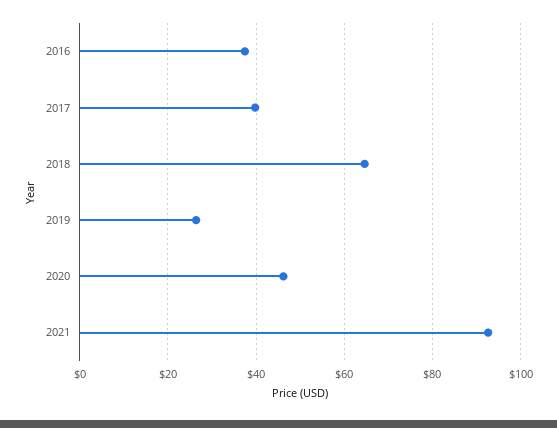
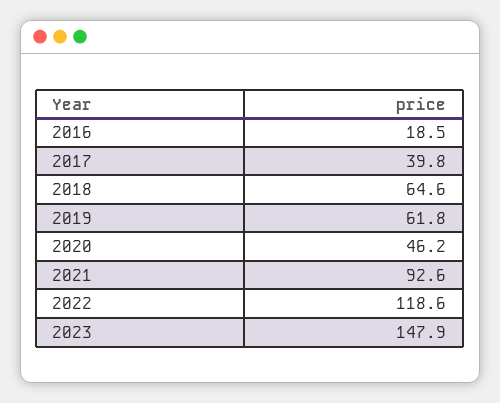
2016: 38 -> 18.5
2019: 26 -> 61.8
2022: none -> 118.6
2023: none -> 147.9

